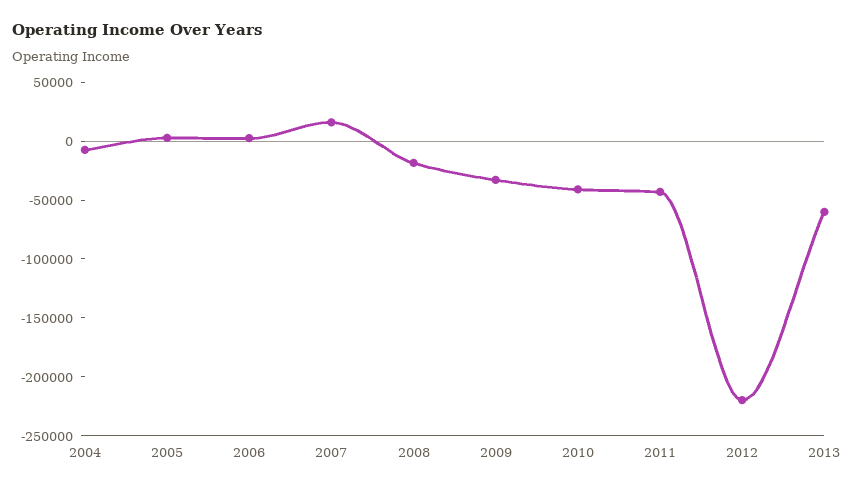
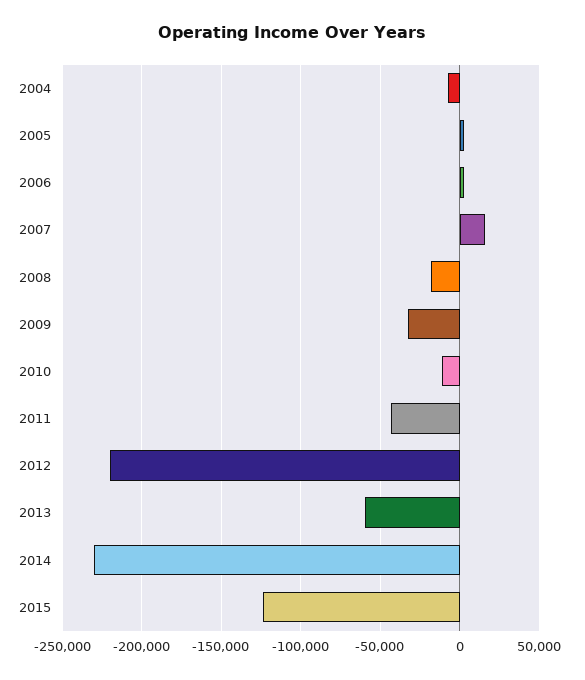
2010: -40000 -> -10000
2014: none -> -230000
2015: none -> -125000

